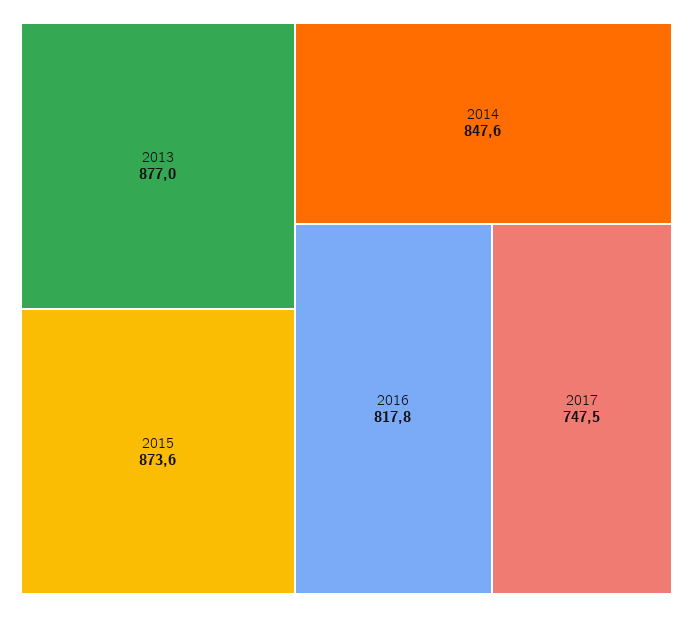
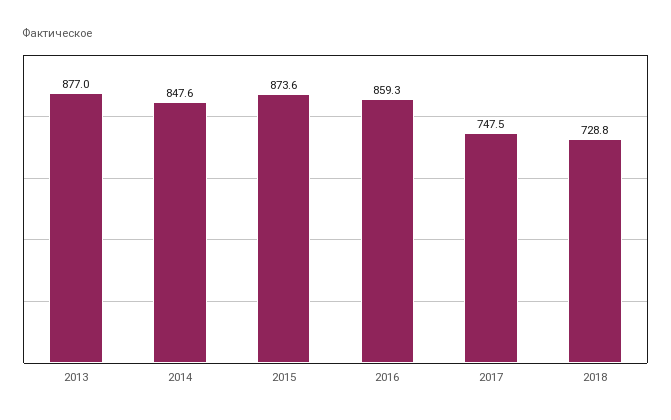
2016: 817.8 -> 859.3
2018: none -> 728.8

